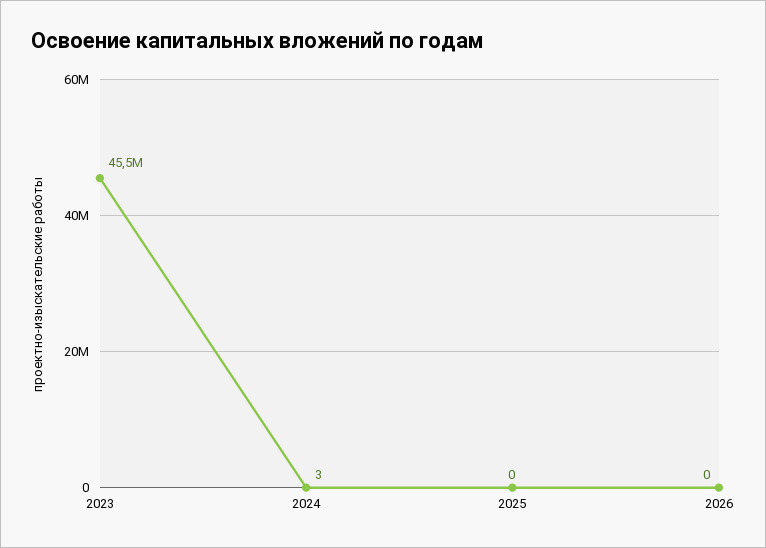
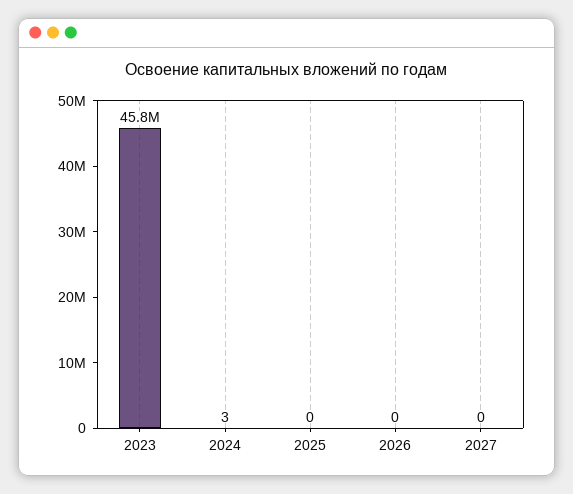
2023: 45500000 -> 45800000
2027: none -> 0

